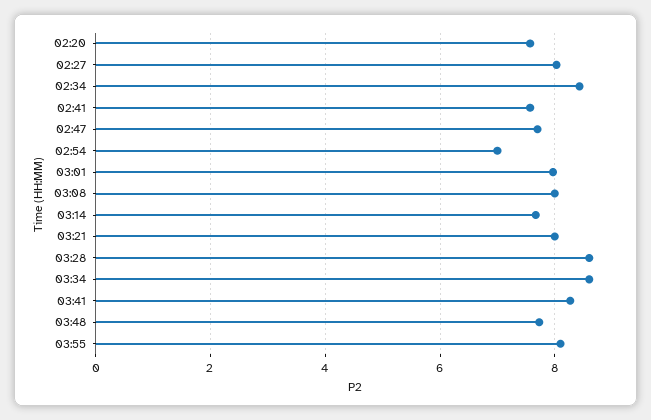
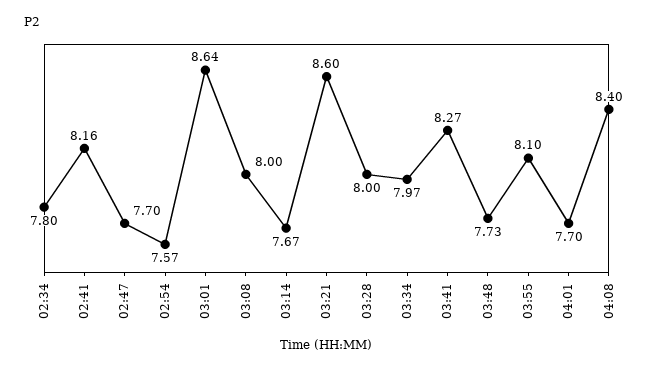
02:20: 7.6 -> none
02:27: 8 -> none
02:34: 8.4 -> 7.8
02:41: 7.6 -> 8.16
02:54: 7 -> 7.57
03:01: 8 -> 8.64
03:21: 8 -> 8.6
03:28: 8.6 -> 8
03:34: 8.6 -> 7.97
04:01: none -> 7.7
04:08: none -> 8.4

